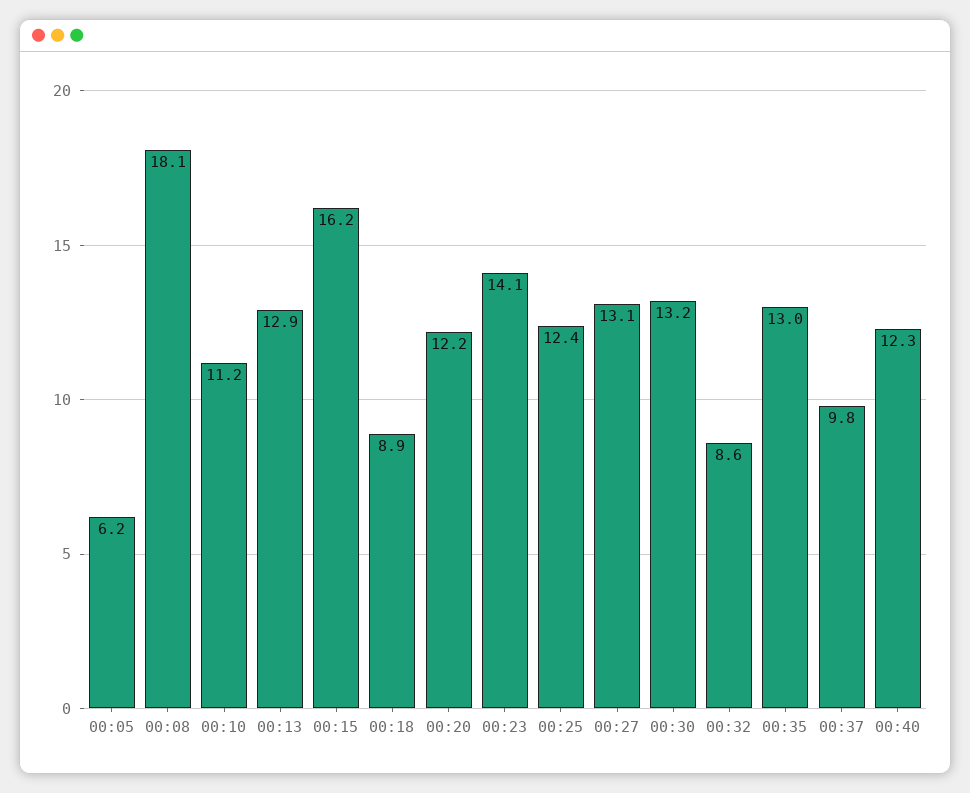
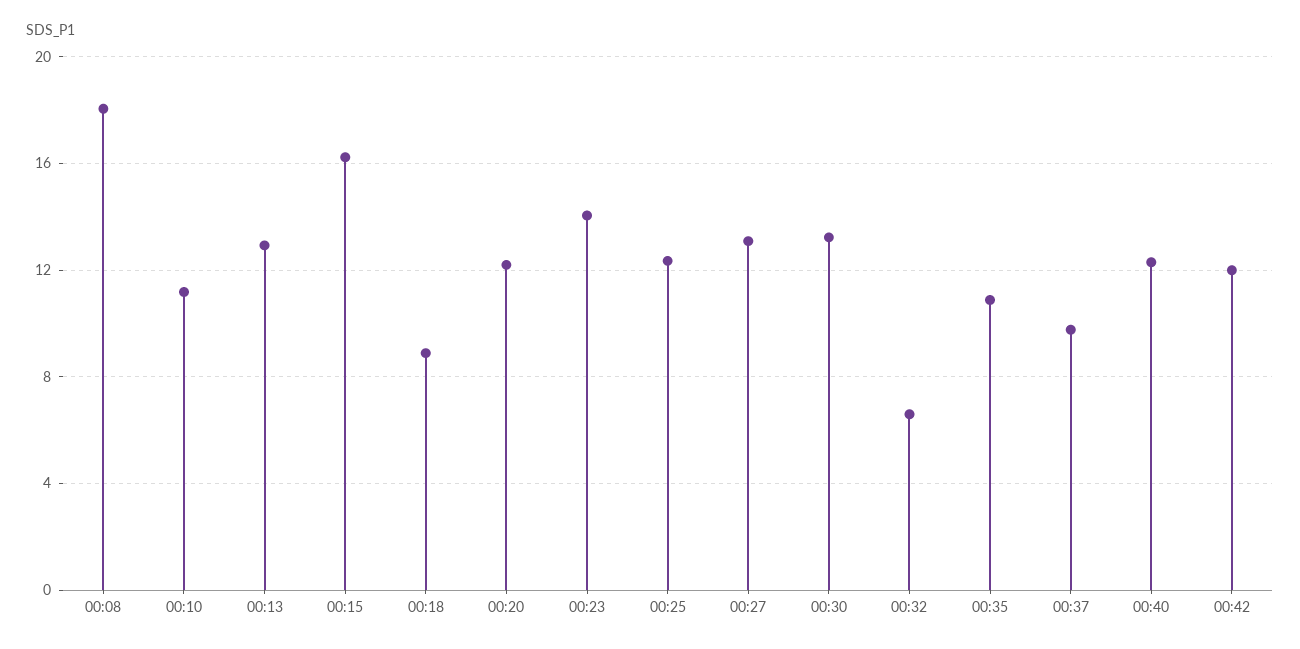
00:05: 6.2 -> none
00:32: 8.6 -> 6.5
00:35: 13 -> 11
00:42: none -> 12

